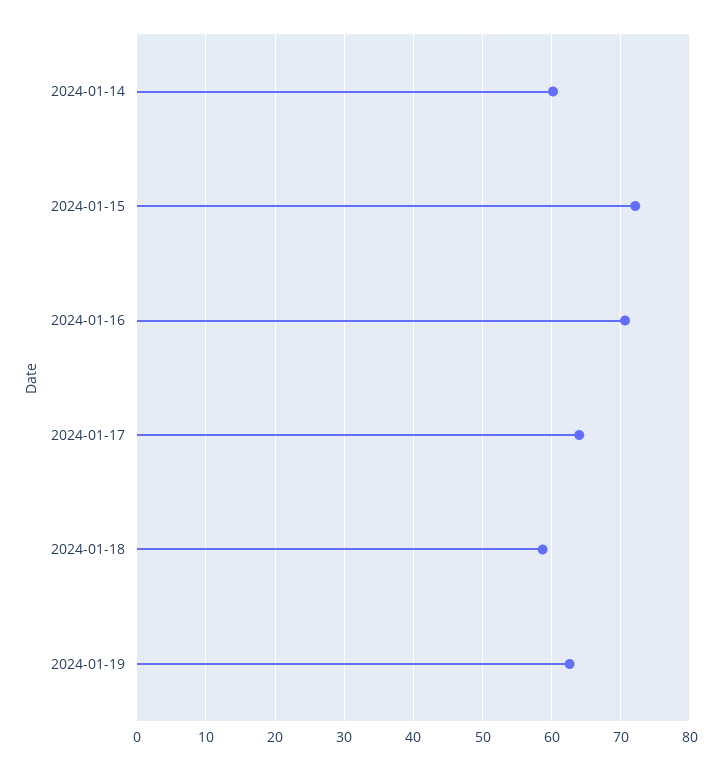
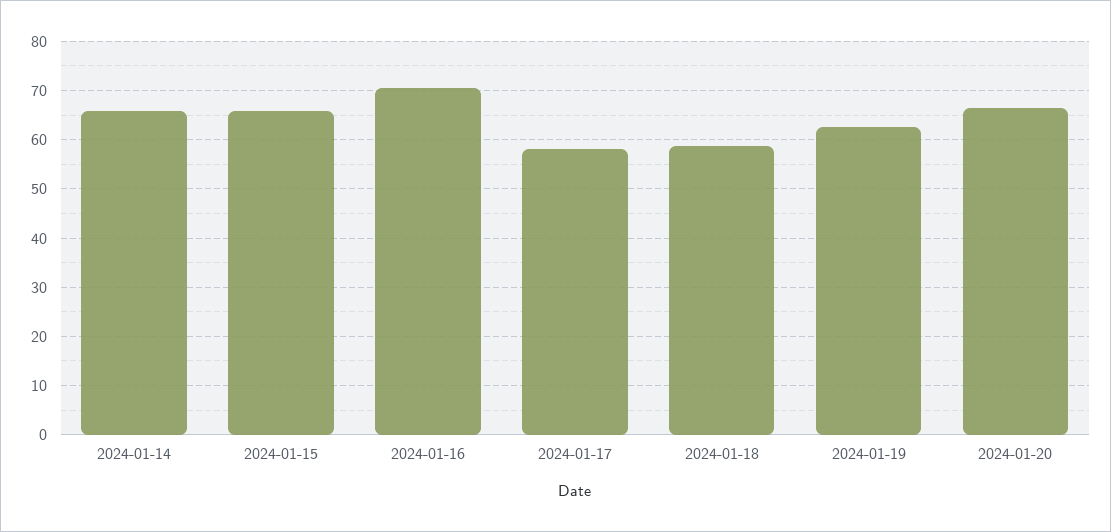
2024-01-14: 60 -> 66
2024-01-15: 72 -> 66
2024-01-17: 64 -> 58
2024-01-20: none -> 66

